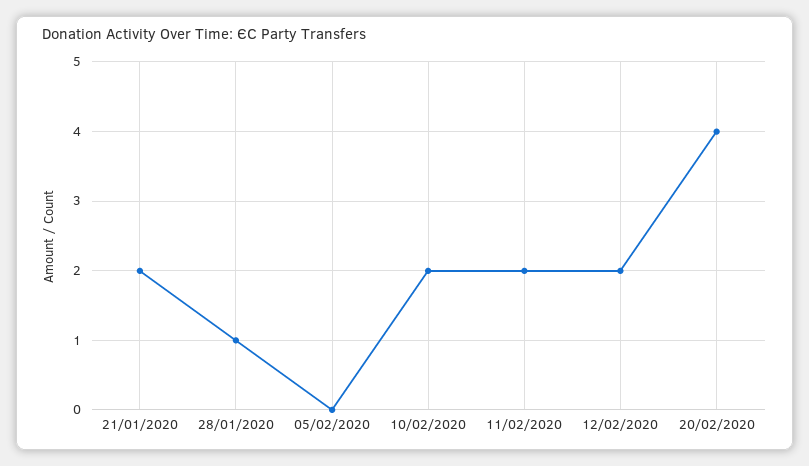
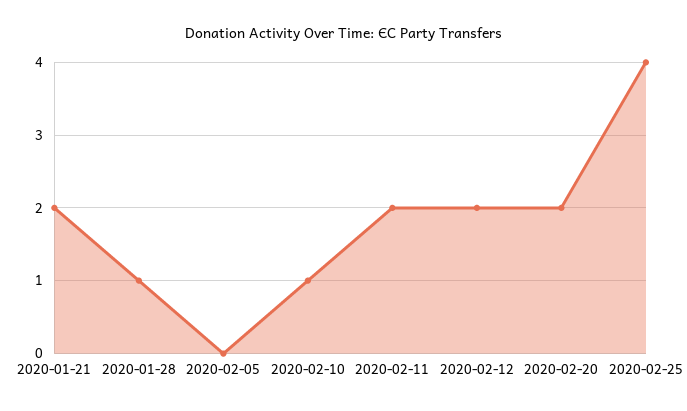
10/02/2020: 2 -> 1
20/02/2020: 4 -> 2
2020-02-25: none -> 4

